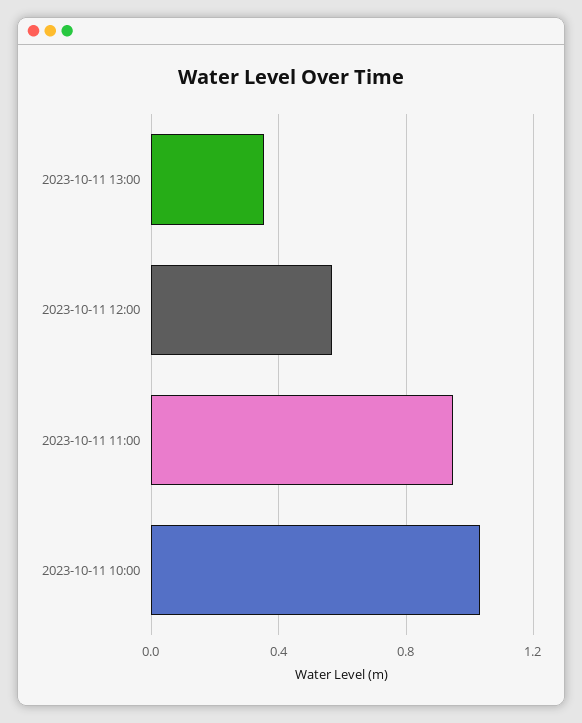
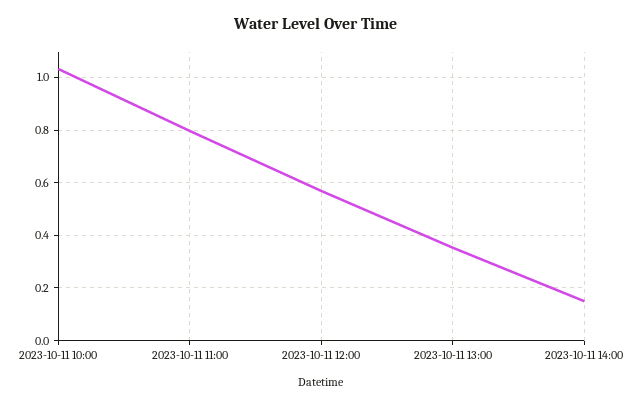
2023-10-11 11:00: 0.95 -> 0.8
2023-10-11 14:00: none -> 0.15

